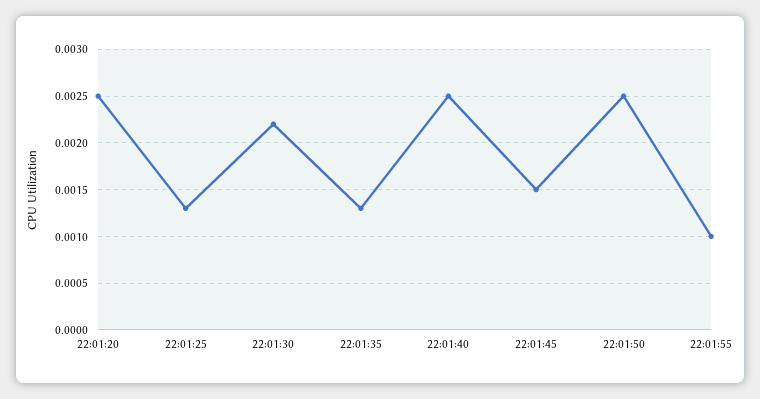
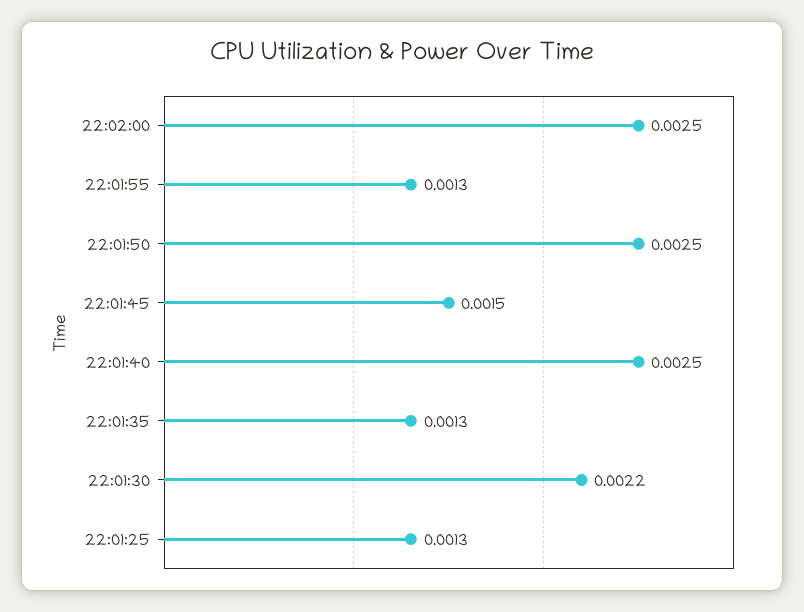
22:01:20: 0.0025 -> none
22:01:55: 0.001 -> 0.0013
22:02:00: none -> 0.0025

